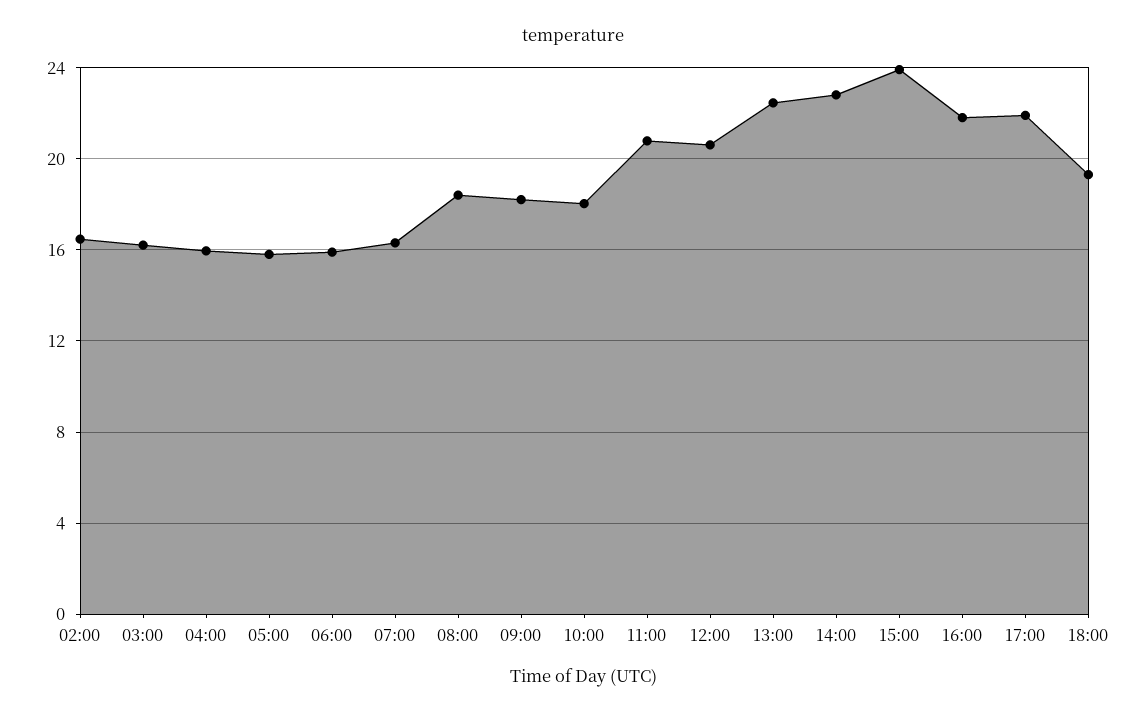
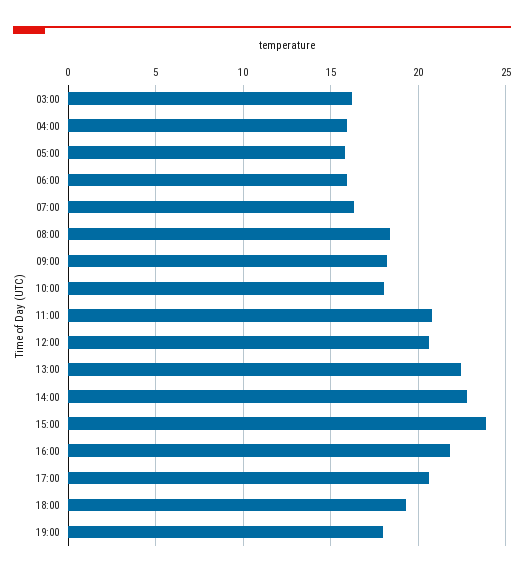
02:00: 16.5 -> none
17:00: 22 -> 20.5
19:00: none -> 18

